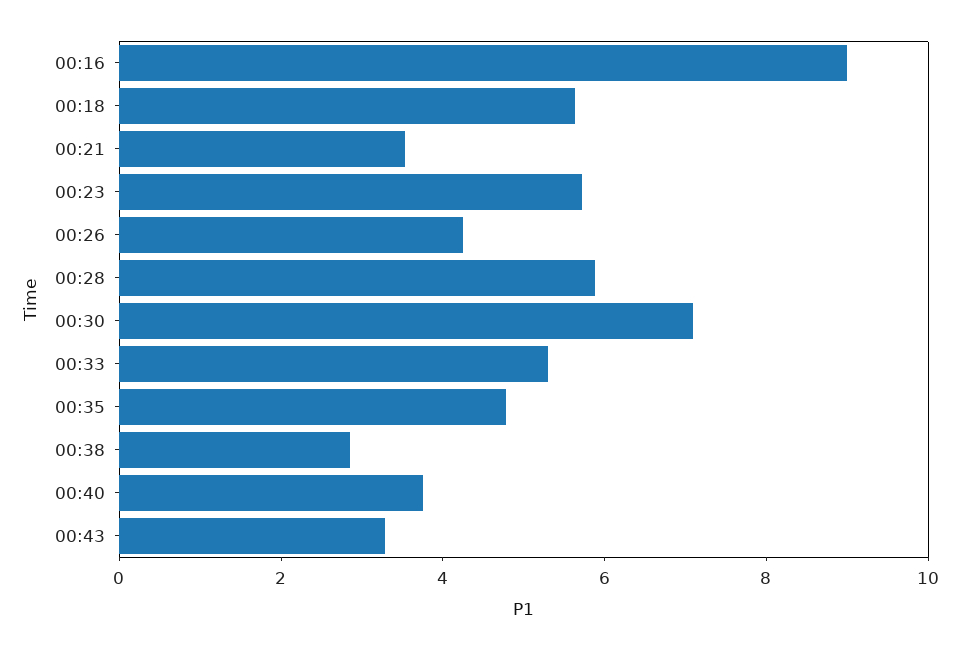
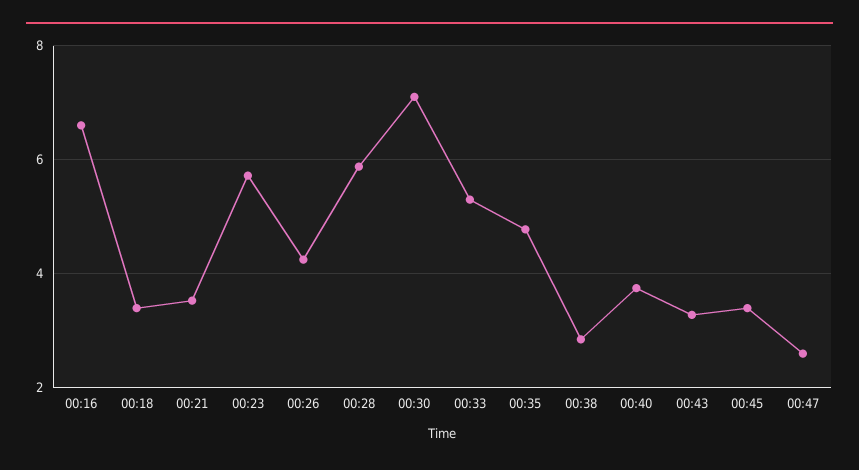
00:16: 9 -> 6.6
00:18: 5.5 -> 3.4
00:45: none -> 3.4
00:47: none -> 2.6

